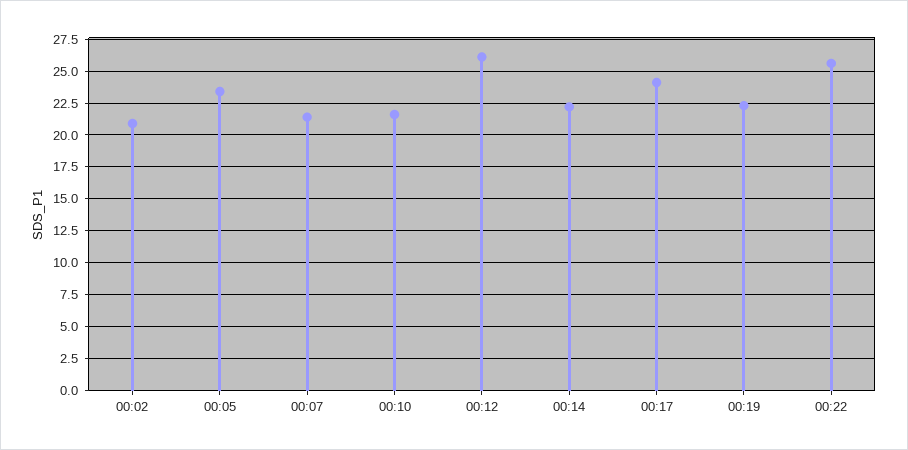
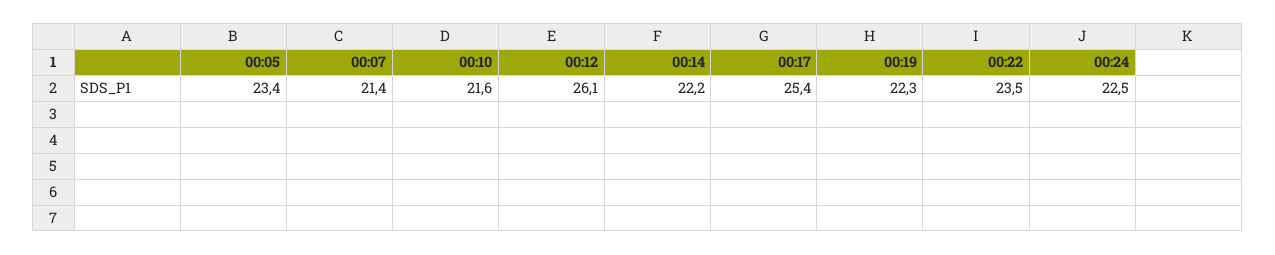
00:02: 21 -> none
00:17: 24 -> 25.4
00:22: 25.5 -> 23.5
00:24: none -> 22.5

